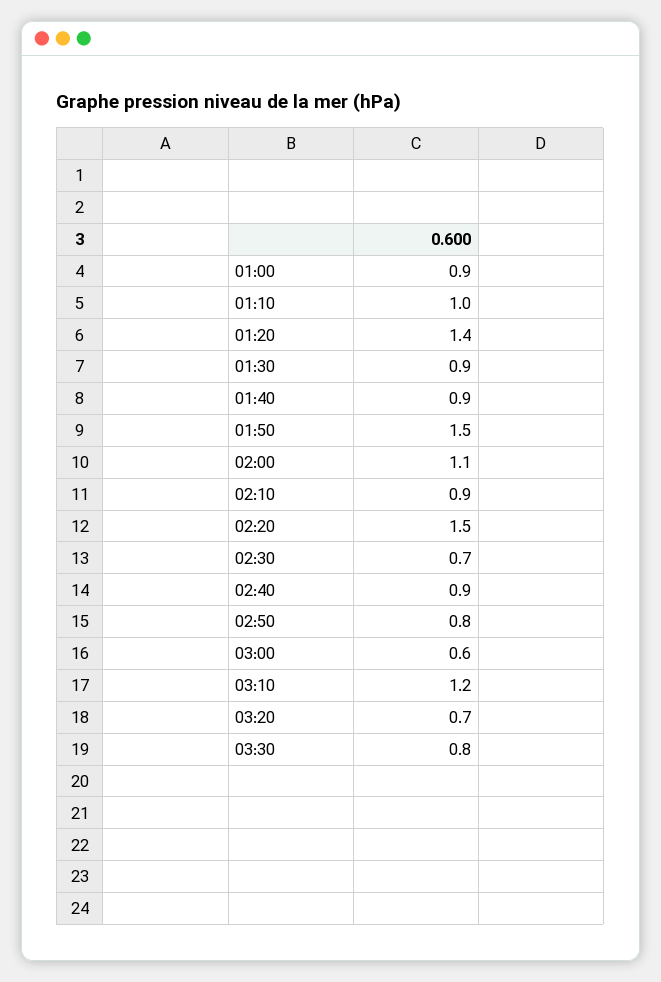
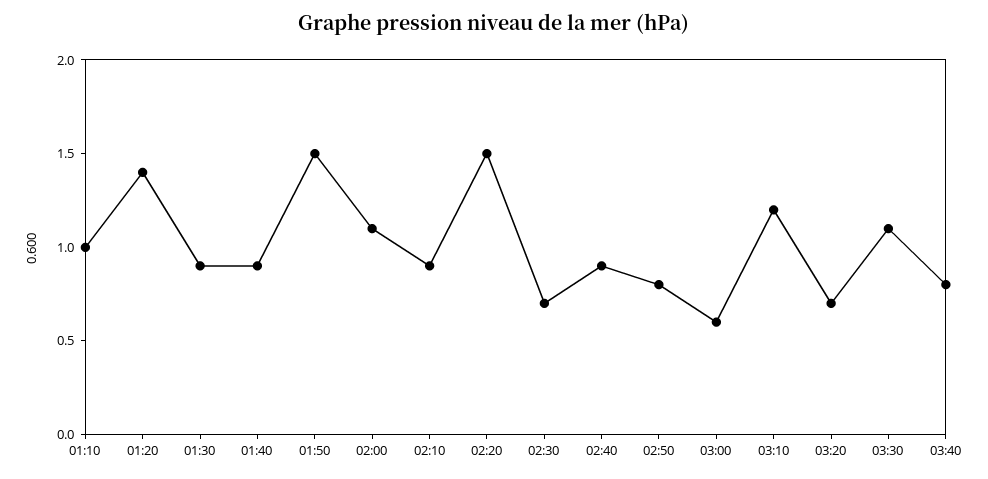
01:00: 0.9 -> none
03:30: 0.8 -> 1.1
03:40: none -> 0.8

